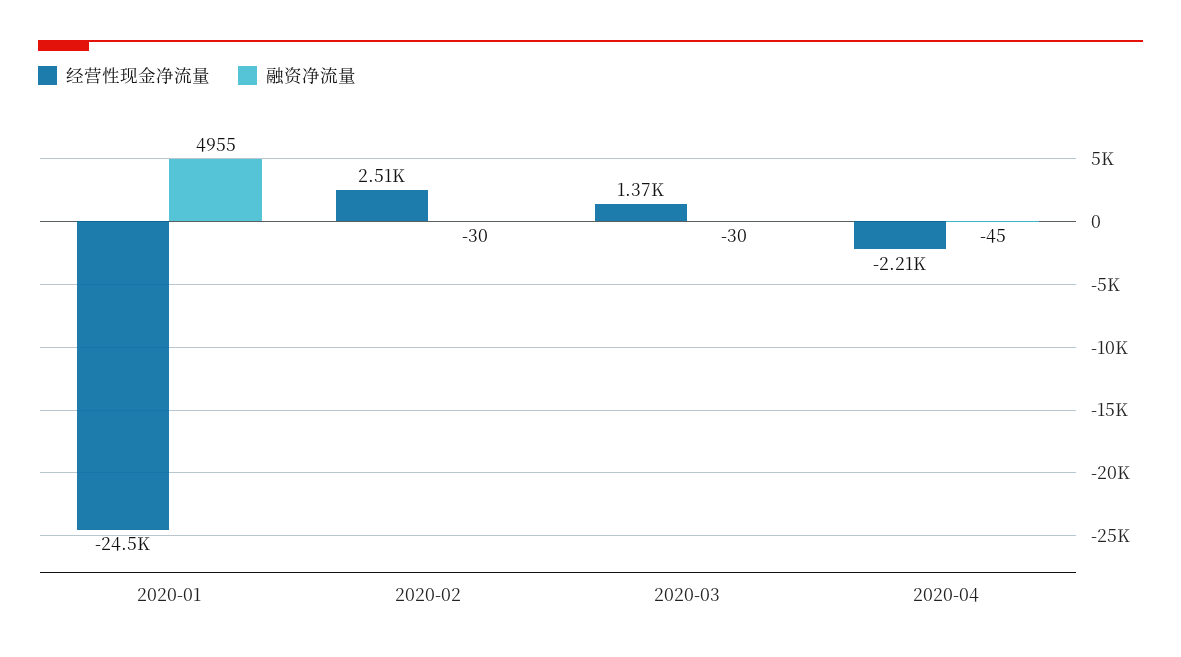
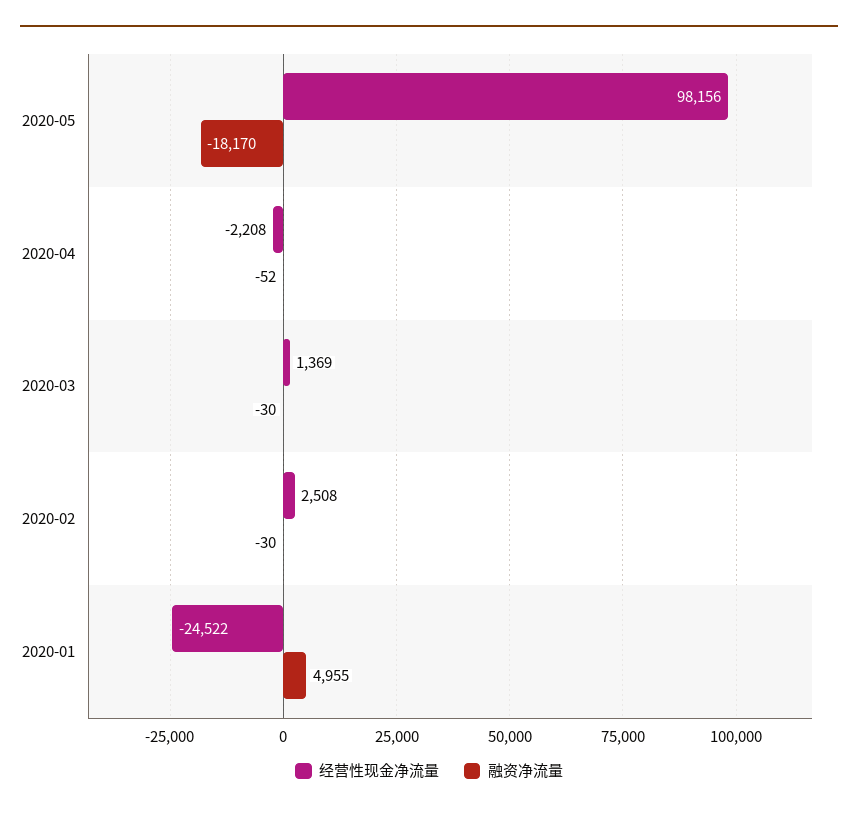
融资净流量, 2020-04: -45 -> -52
经营性现金净流量, 2020-05: none -> 98156
融资净流量, 2020-05: none -> -18170

